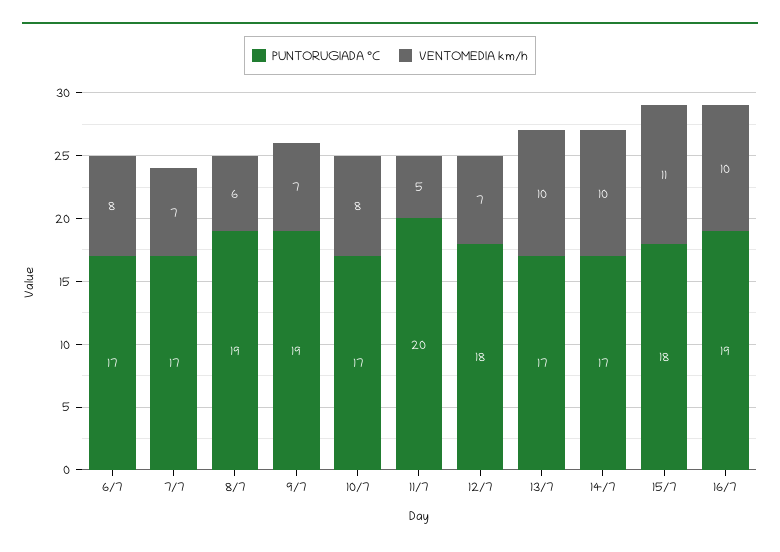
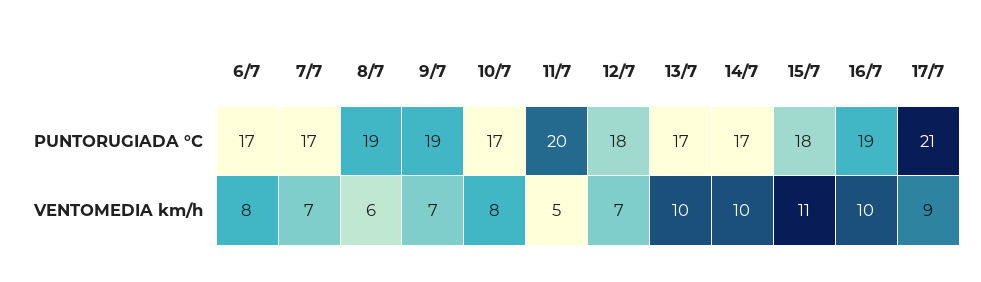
PUNTORUGIADA °C, 17/7: none -> 21
VENTOMEDIA km/h, 17/7: none -> 9

